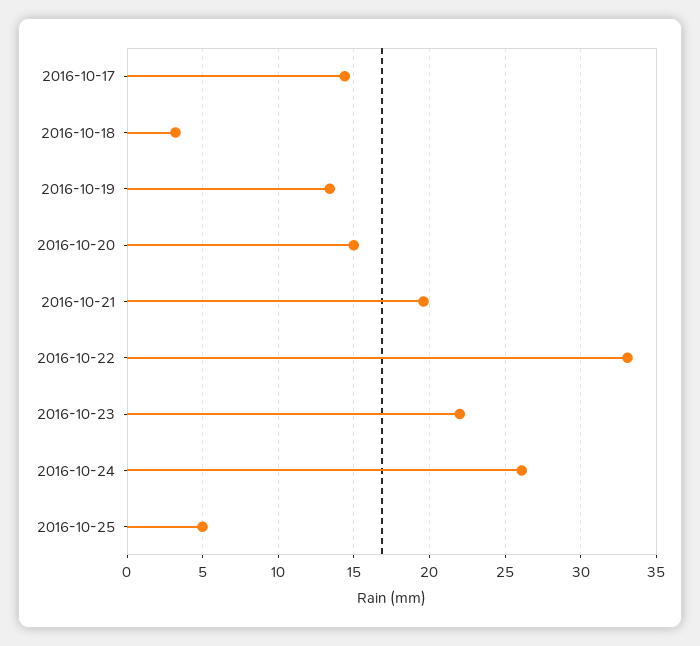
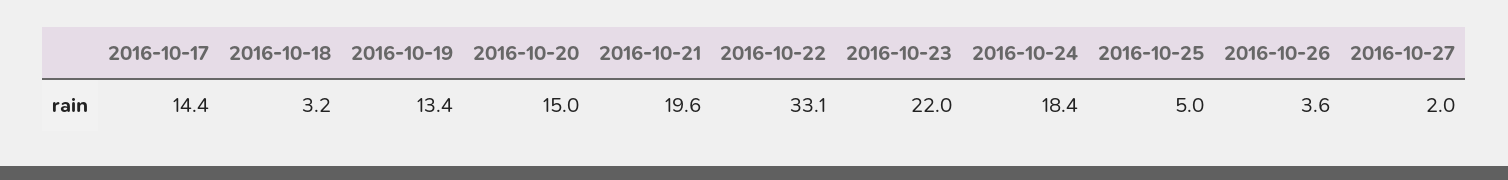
2016-10-24: 26 -> 18.4
2016-10-26: none -> 3.6
2016-10-27: none -> 2

